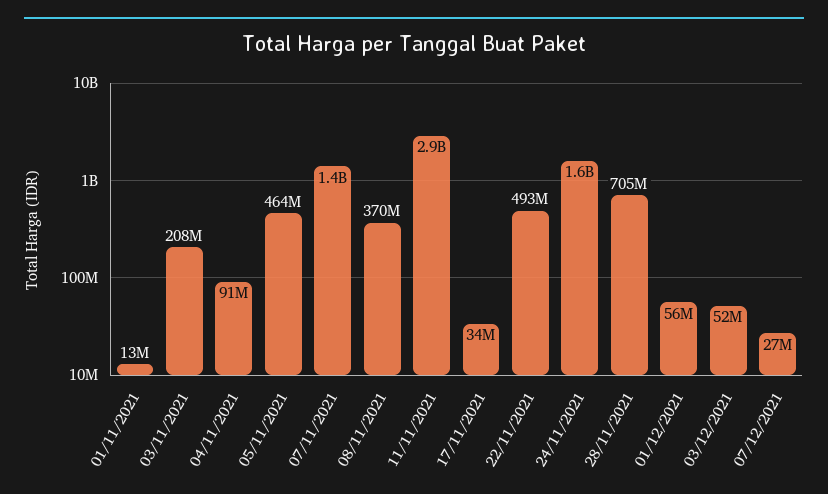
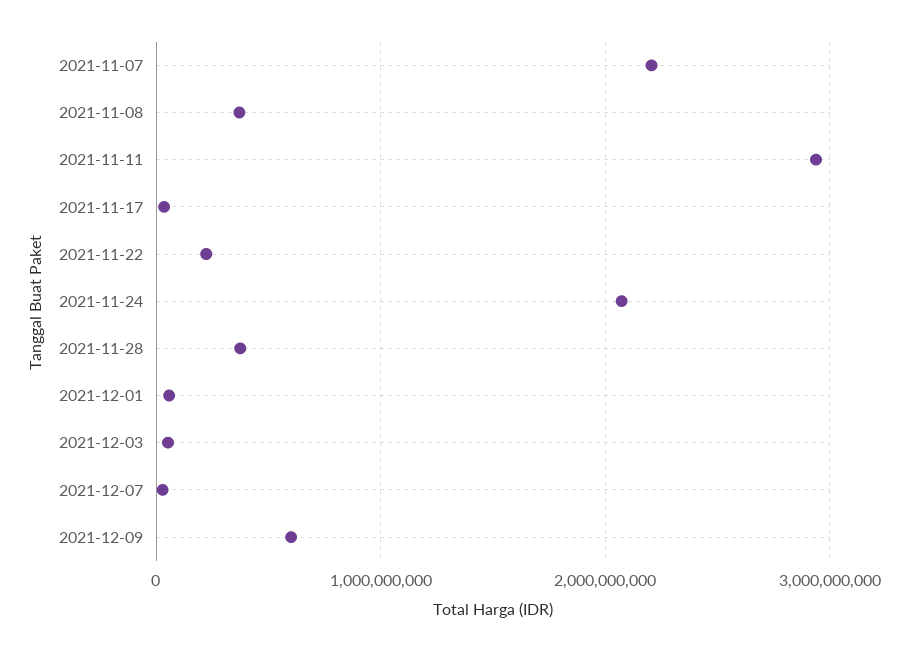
01/11/2021: 13000000 -> none
03/11/2021: 208000000 -> none
04/11/2021: 91000000 -> none
05/11/2021: 464000000 -> none
07/11/2021: 1400000000 -> 2200000000
22/11/2021: 493000000 -> 200000000
24/11/2021: 1600000000 -> 2100000000
28/11/2021: 705000000 -> 400000000
2021-12-09: none -> 600000000

